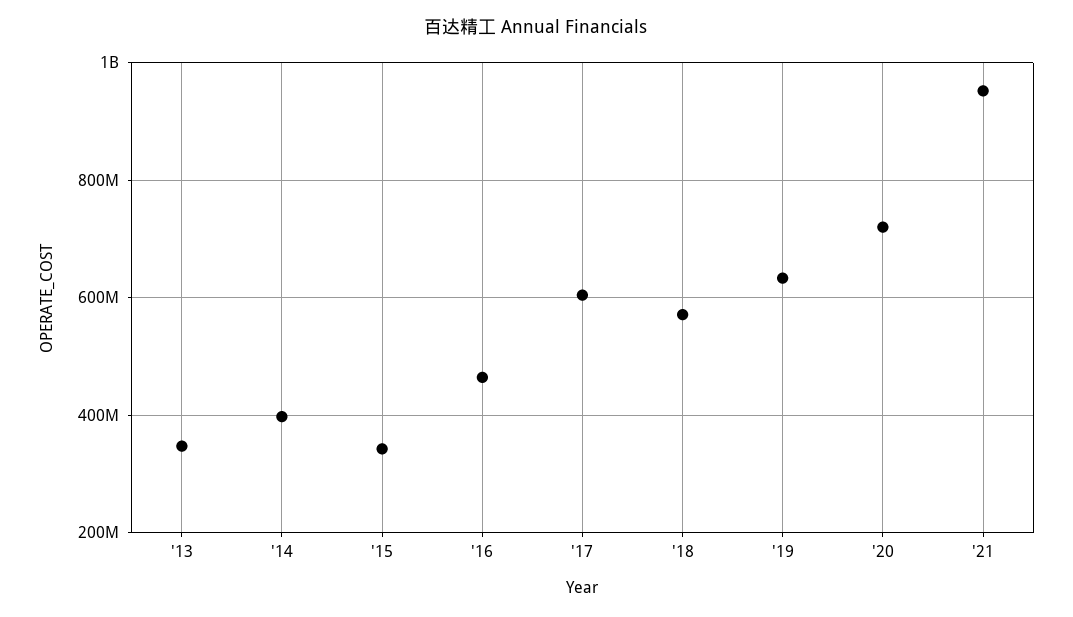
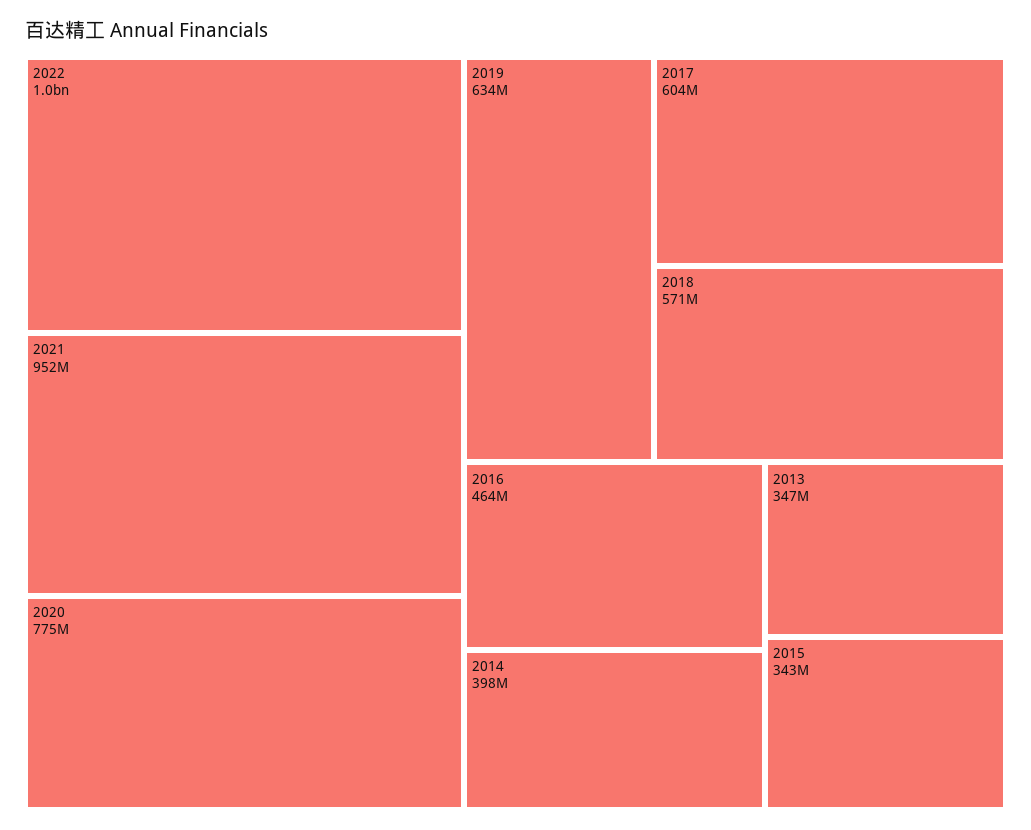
'20: 720000000 -> 775000000
2022: none -> 1000000000

